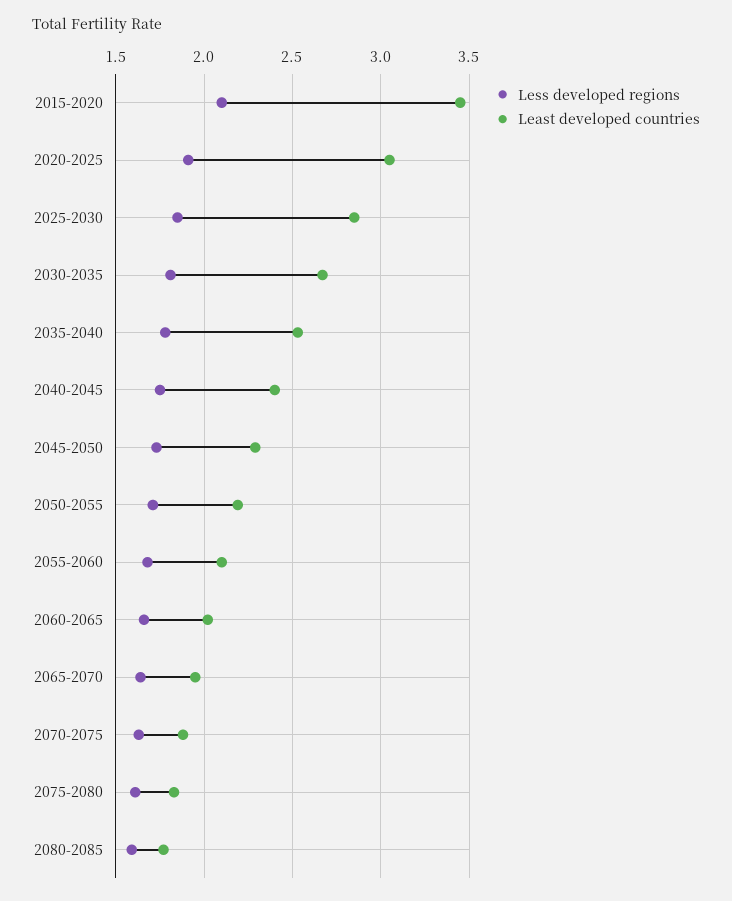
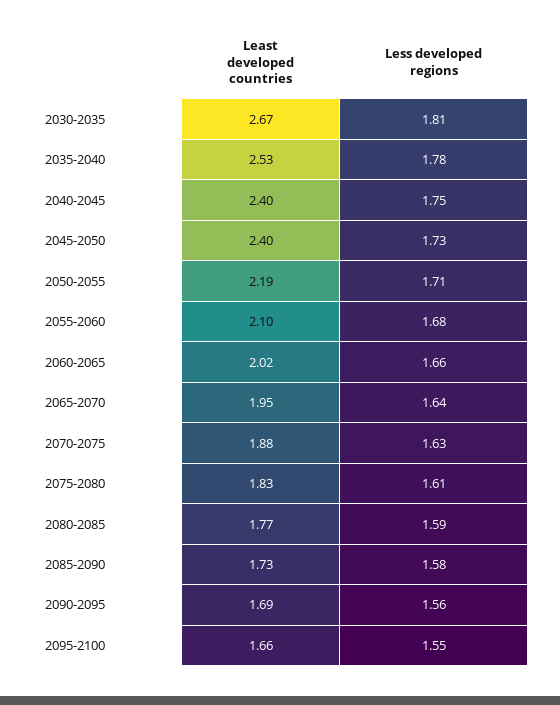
Less developed regions, 2015-2020: 2.1 -> none
Least developed countries, 2015-2020: 3.45 -> none
Less developed regions, 2020-2025: 1.9 -> none
Least developed countries, 2020-2025: 3.05 -> none
Less developed regions, 2025-2030: 1.85 -> none
Least developed countries, 2025-2030: 2.85 -> none
Least developed countries, 2045-2050: 2.3 -> 2.4
Least developed countries, 2085-2090: none -> 1.73
Less developed regions, 2085-2090: none -> 1.58
Least developed countries, 2090-2095: none -> 1.69
Less developed regions, 2090-2095: none -> 1.56
Least developed countries, 2095-2100: none -> 1.66
Less developed regions, 2095-2100: none -> 1.55

